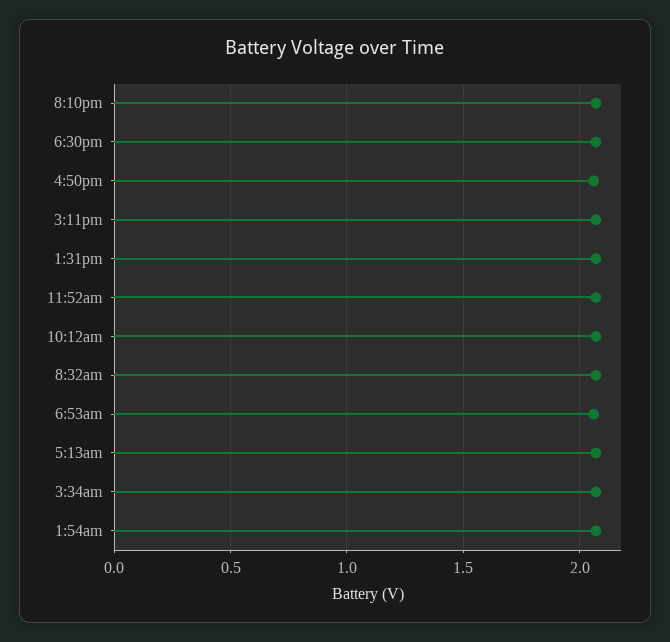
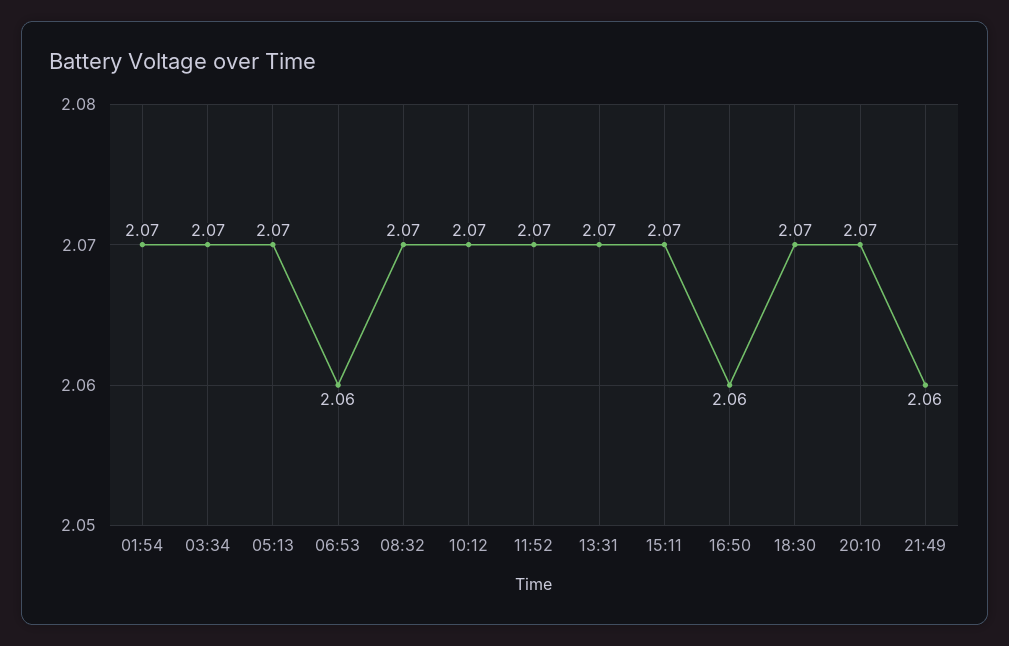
21:49: none -> 2.06

